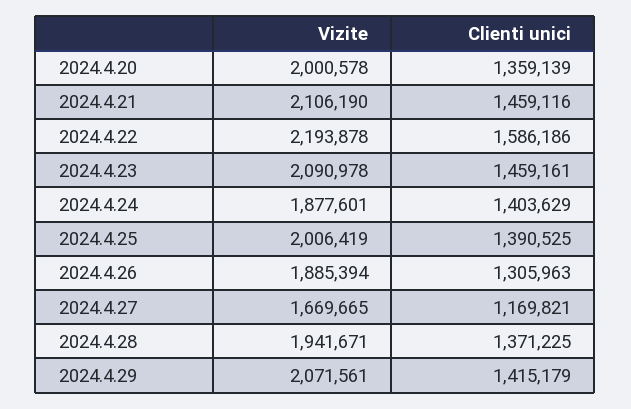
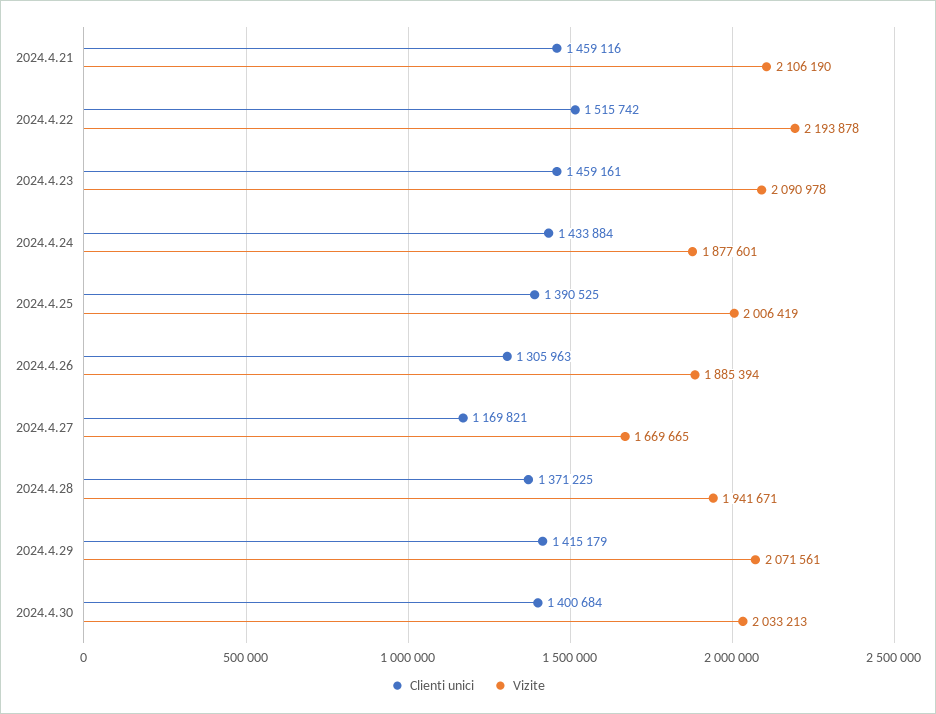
Vizite, 2024.4.20: 2000578 -> none
Clienti unici, 2024.4.20: 1359139 -> none
Clienti unici, 2024.4.22: 1586186 -> 1515742
Clienti unici, 2024.4.24: 1403629 -> 1433884
Clienti unici, 2024.4.30: none -> 1400684
Vizite, 2024.4.30: none -> 2033213

